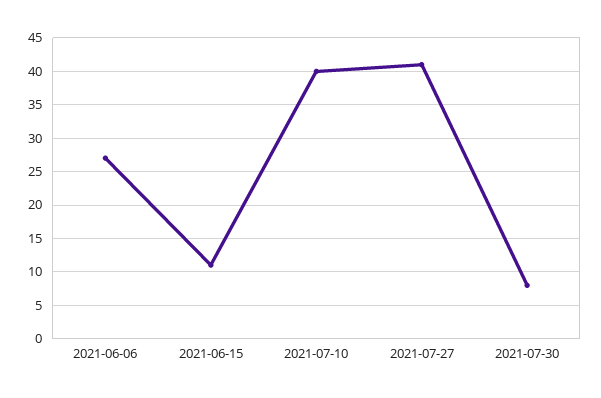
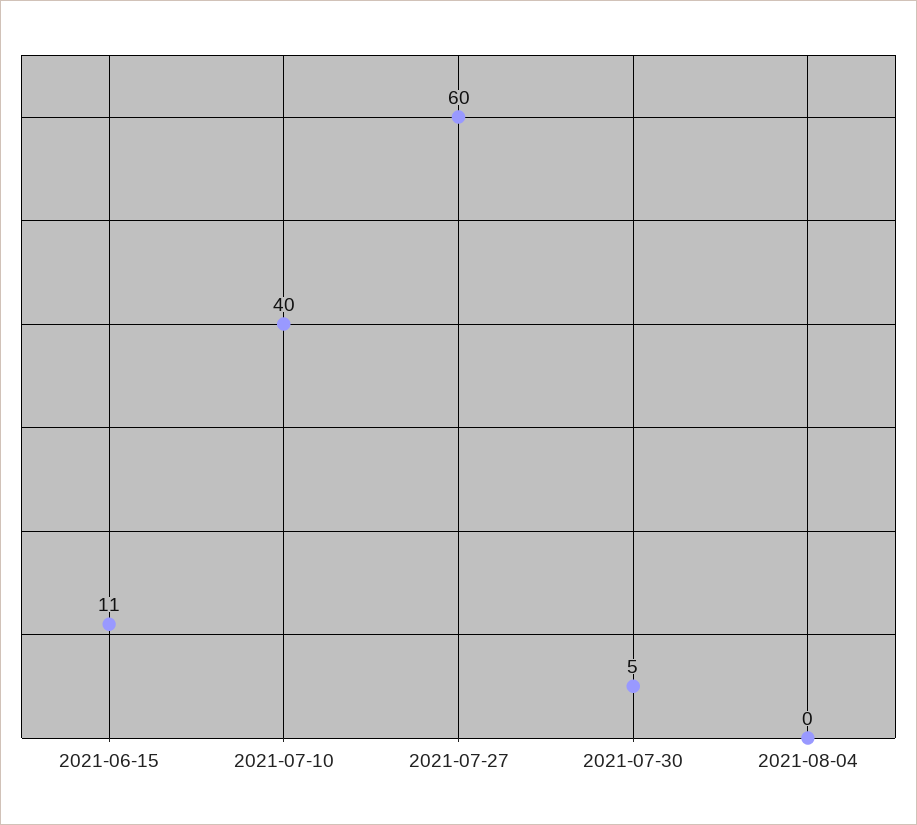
2021-06-06: 27 -> none
2021-07-27: 41 -> 60
2021-07-30: 8 -> 5
2021-08-04: none -> 0

